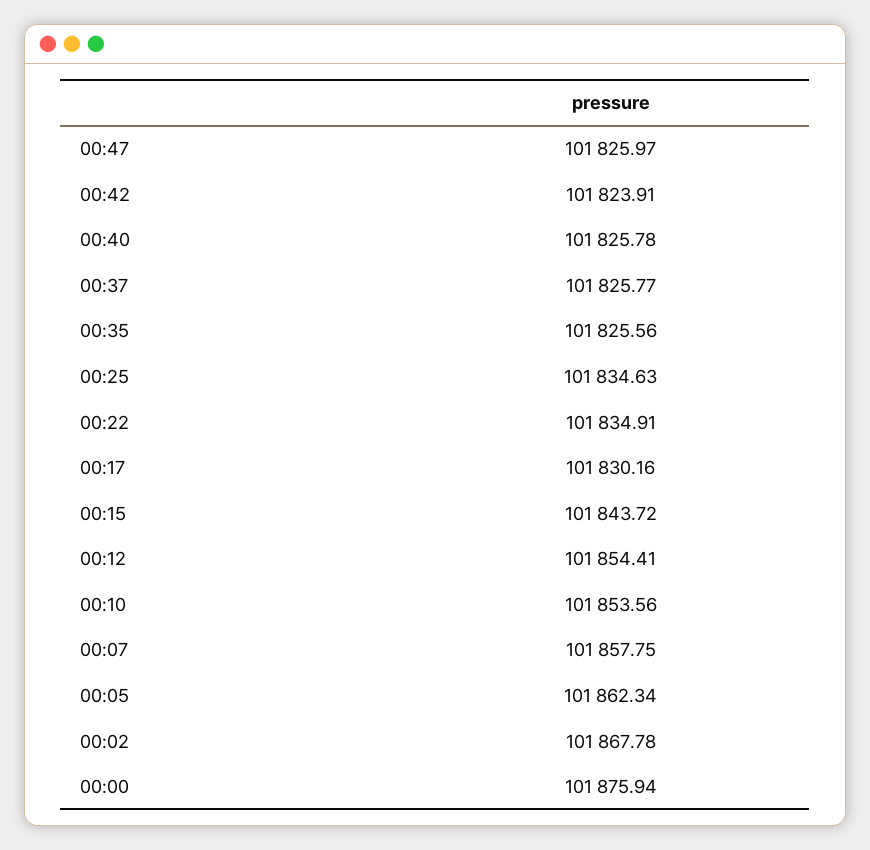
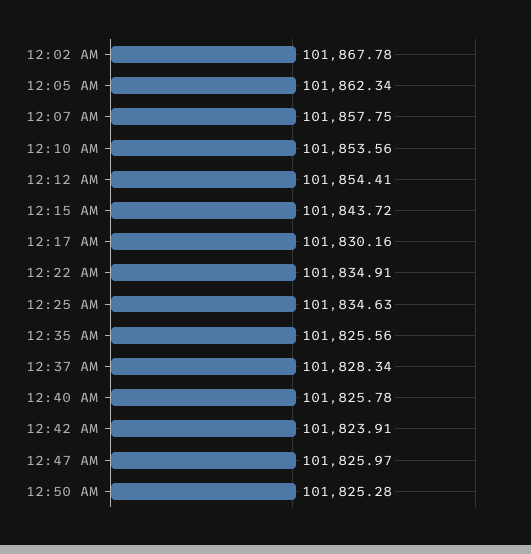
00:37: 101825.77 -> 101828.34
00:00: 101875.94 -> none
12:50 AM: none -> 101825.28

